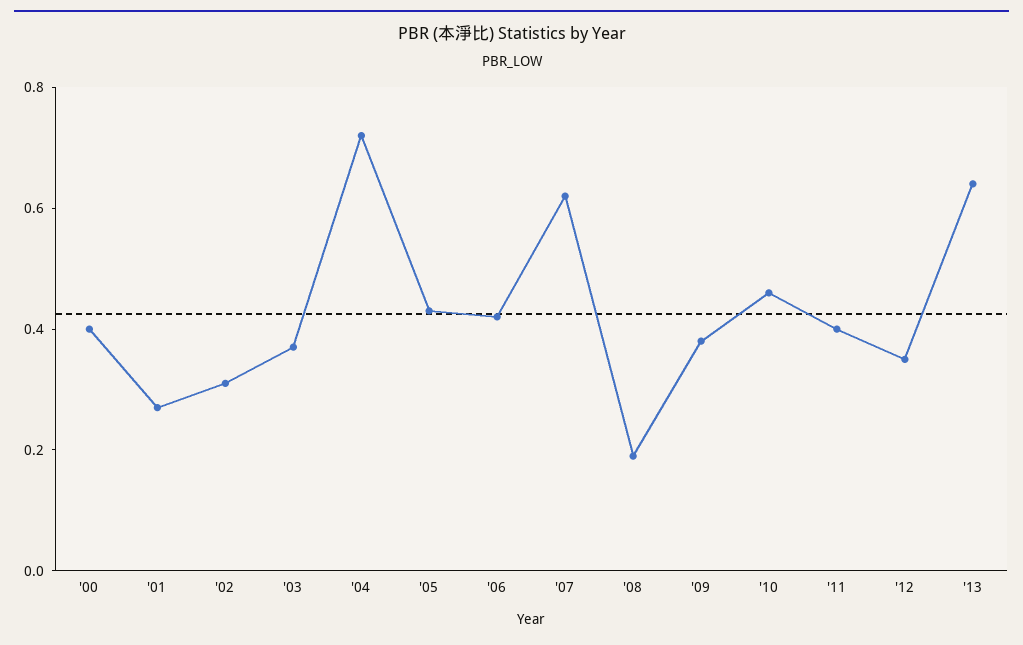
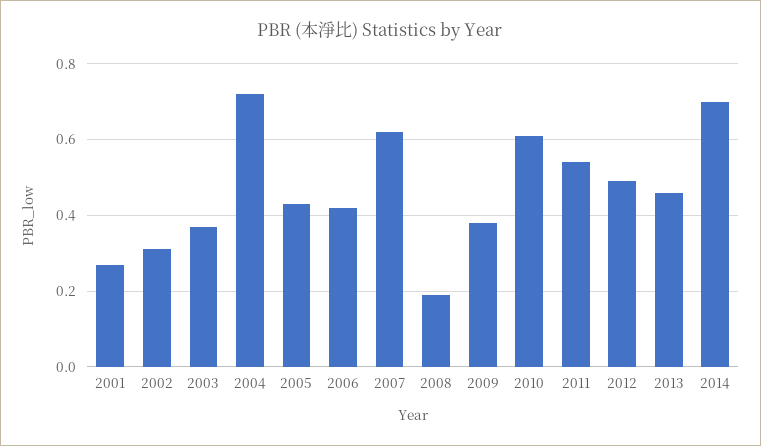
'00: 0.4 -> none
'10: 0.45 -> 0.6
'11: 0.4 -> 0.55
'12: 0.35 -> 0.5
'13: 0.65 -> 0.45
2014: none -> 0.7

